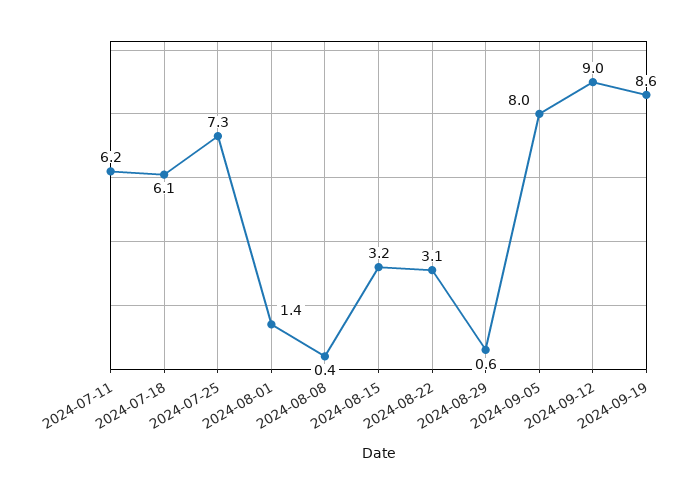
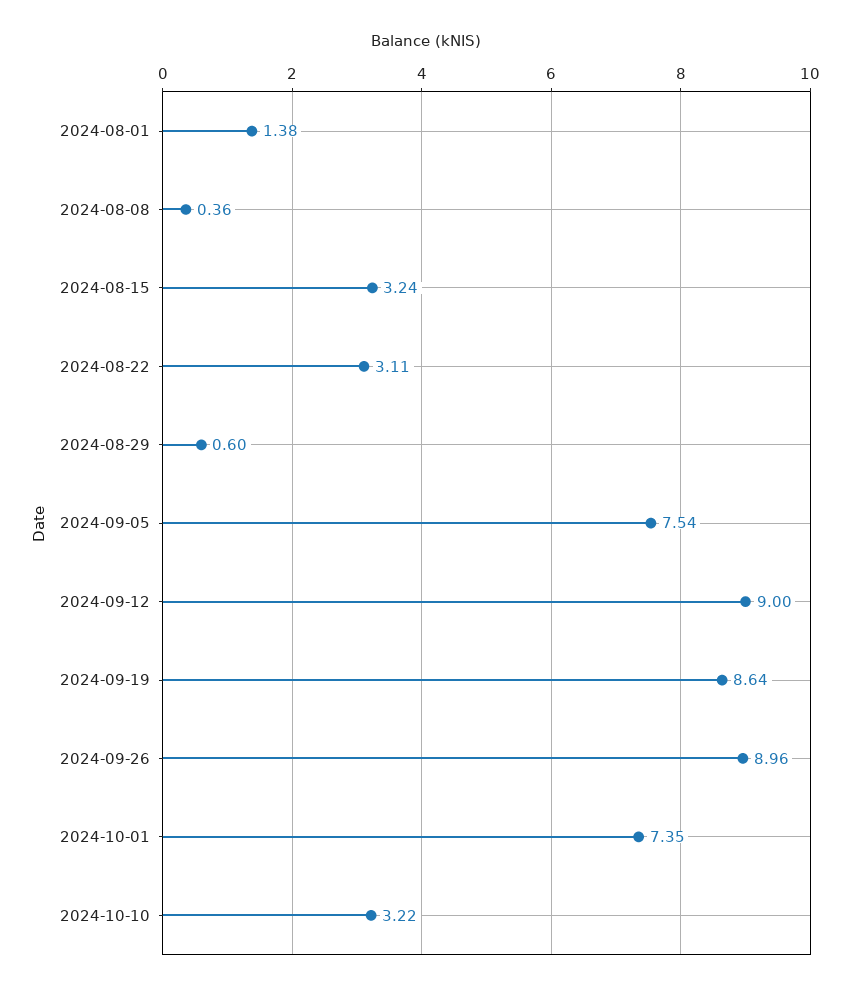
2024-07-11: 6.2 -> none
2024-07-18: 6.1 -> none
2024-07-25: 7.3 -> none
2024-09-05: 8 -> 7.54
2024-09-26: none -> 8.96
2024-10-01: none -> 7.35
2024-10-10: none -> 3.22

